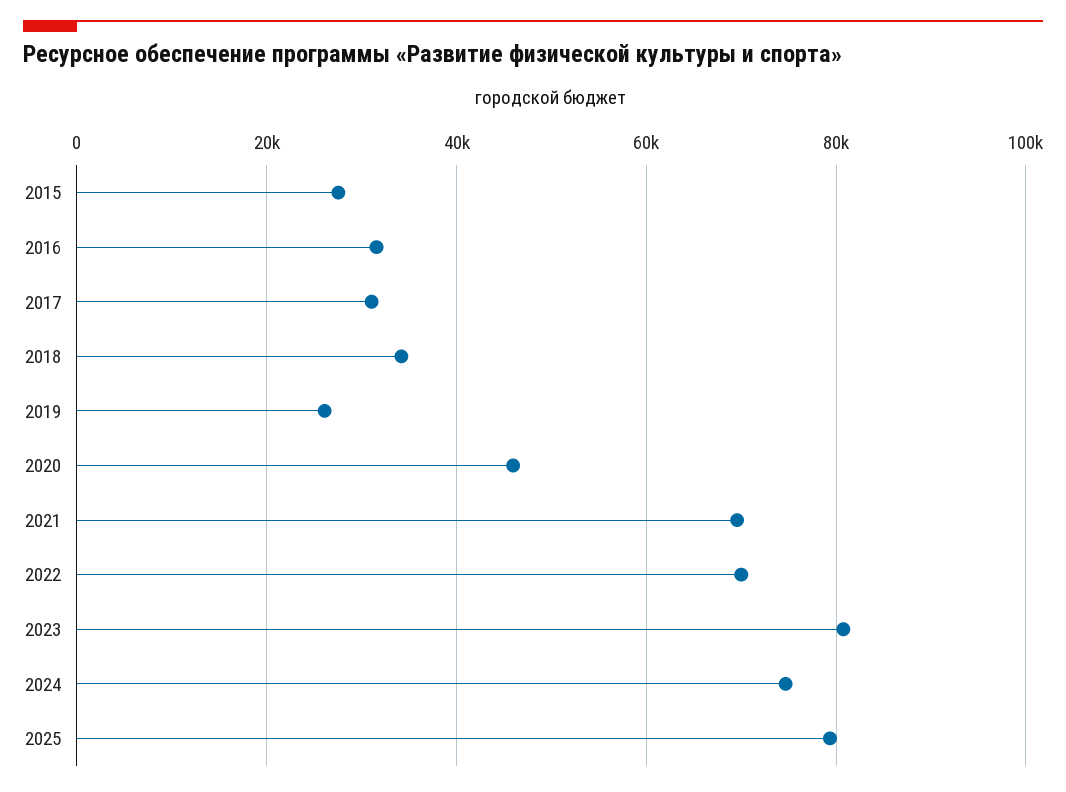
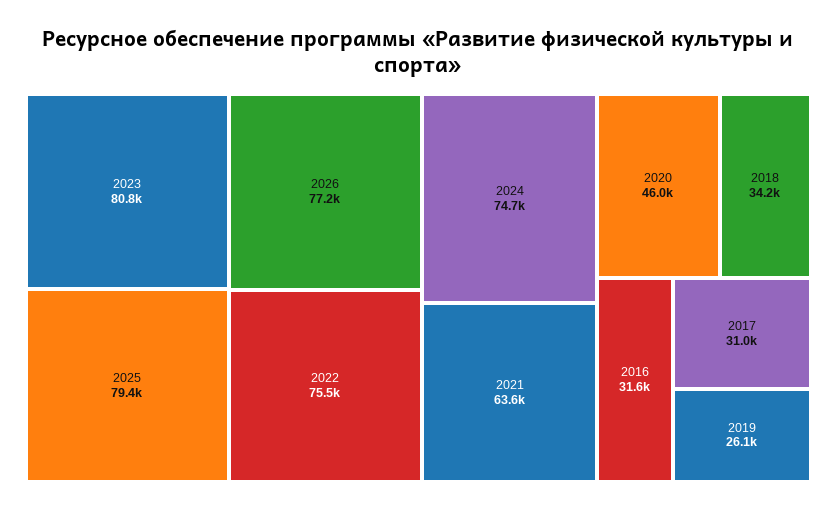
2015: 28000 -> none
2021: 70000 -> 63600
2022: 70000 -> 75500
2026: none -> 77200

